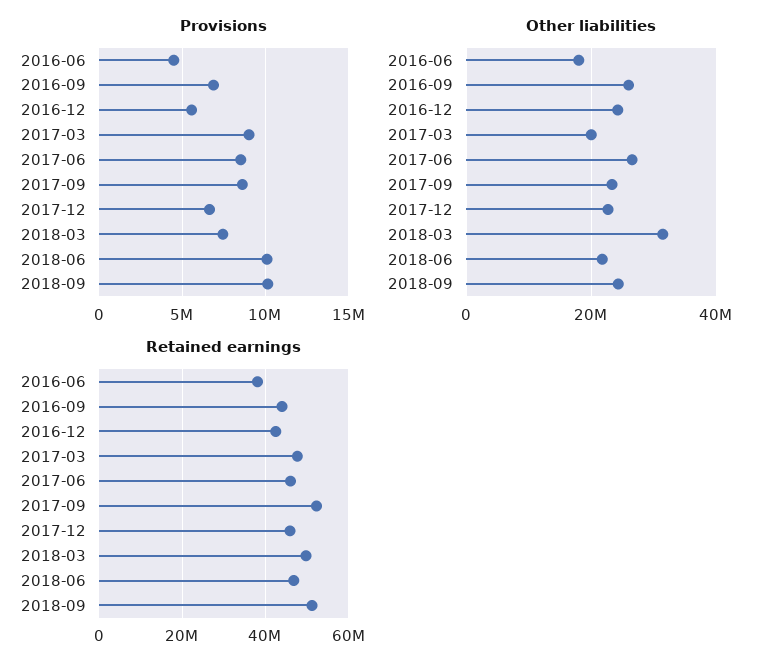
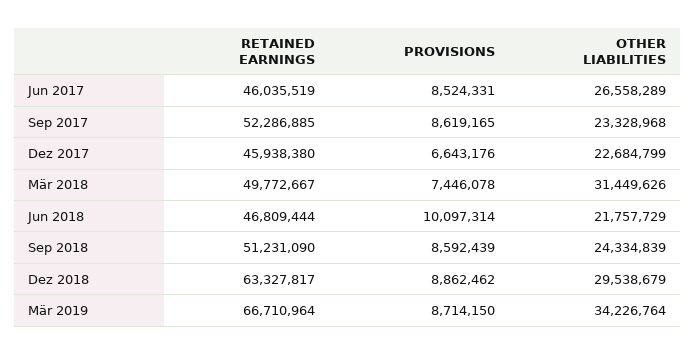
Provisions, 2016-06: 4500000 -> none
Provisions, 2016-09: 7000000 -> none
Provisions, 2016-12: 5500000 -> none
Provisions, 2017-03: 9000000 -> none
Provisions, 2018-09: 10000000 -> 8592439
Other liabilities, 2016-06: 18000000 -> none
Other liabilities, 2016-09: 26000000 -> none
Other liabilities, 2016-12: 24000000 -> none
Other liabilities, 2017-03: 20000000 -> none
Retained earnings, 2016-06: 38000000 -> none
Retained earnings, 2016-09: 44000000 -> none
Retained earnings, 2016-12: 42000000 -> none
Retained earnings, 2017-03: 48000000 -> none
Retained earnings, Dez 2018: none -> 63327817
Provisions, Dez 2018: none -> 8862462
Other liabilities, Dez 2018: none -> 29538679
Retained earnings, Mär 2019: none -> 66710964
Provisions, Mär 2019: none -> 8714150
Other liabilities, Mär 2019: none -> 34226764

